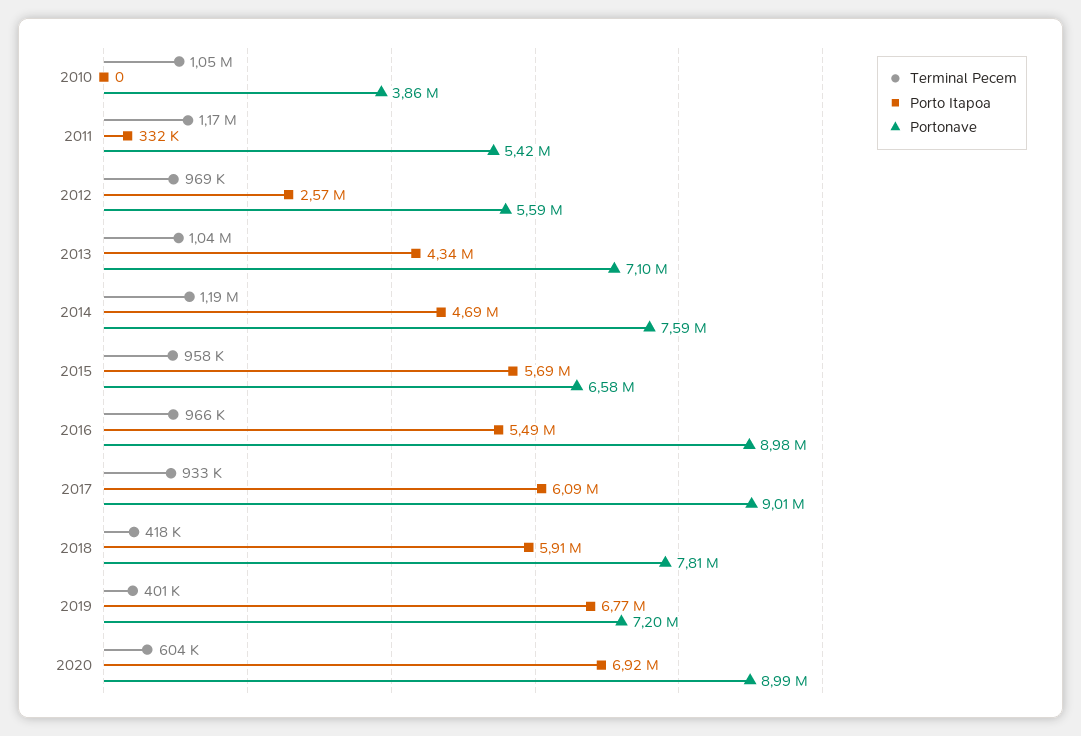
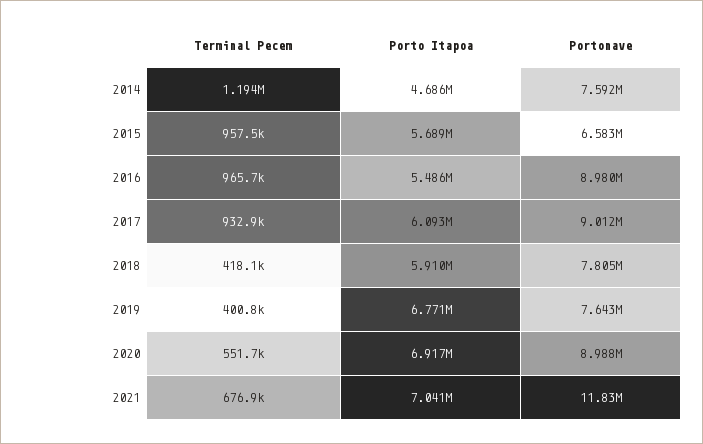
Terminal Pecem, 2010: 1050000 -> none
Porto Itapoa, 2010: 0 -> none
Portonave, 2010: 3860000 -> none
Terminal Pecem, 2011: 1170000 -> none
Porto Itapoa, 2011: 332000 -> none
Portonave, 2011: 5420000 -> none
Terminal Pecem, 2012: 969000 -> none
Porto Itapoa, 2012: 2570000 -> none
Portonave, 2012: 5590000 -> none
Terminal Pecem, 2013: 1040000 -> none
Porto Itapoa, 2013: 4340000 -> none
Portonave, 2013: 7100000 -> none
Portonave, 2019: 7200000 -> 7643000
Terminal Pecem, 2020: 604000 -> 551700
Terminal Pecem, 2021: none -> 676900
Porto Itapoa, 2021: none -> 7041000
Portonave, 2021: none -> 11830000

